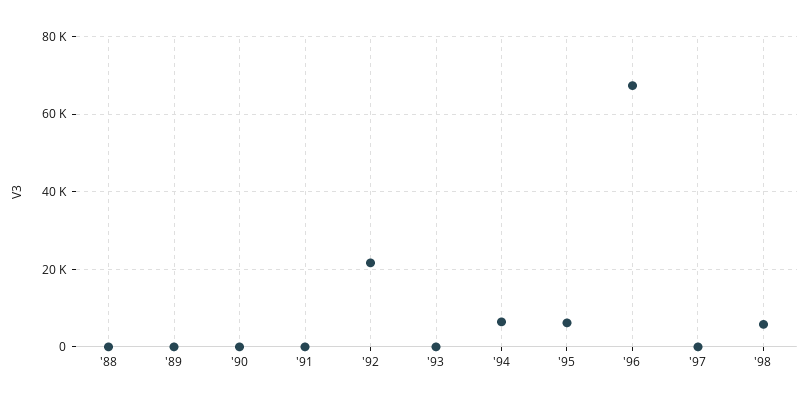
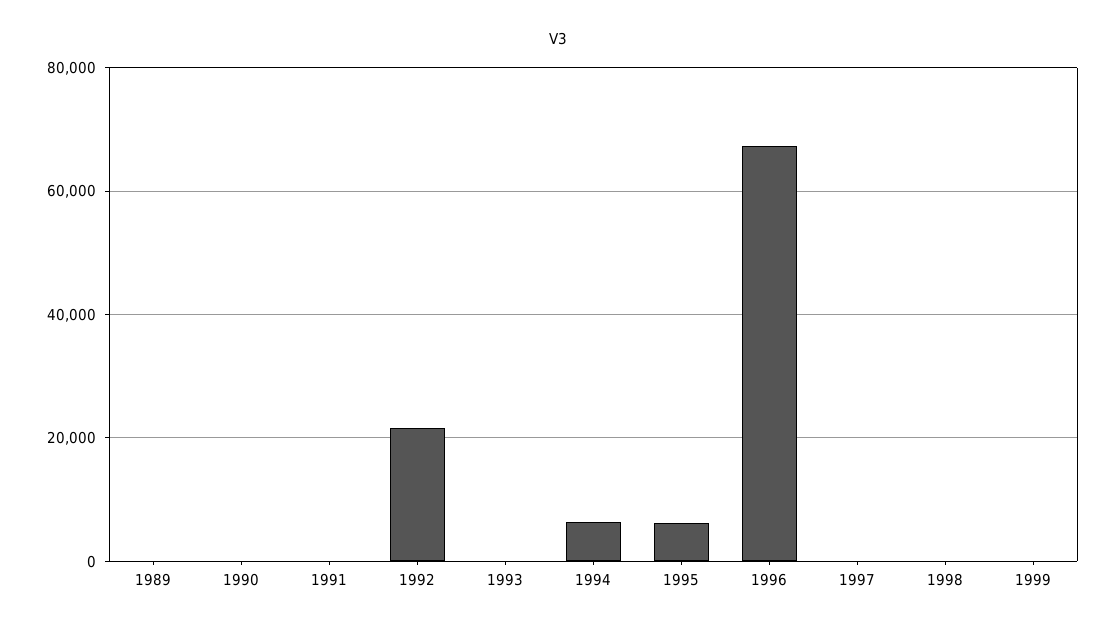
'88: 0 -> none
'98: 6000 -> 0
1999: none -> 0

